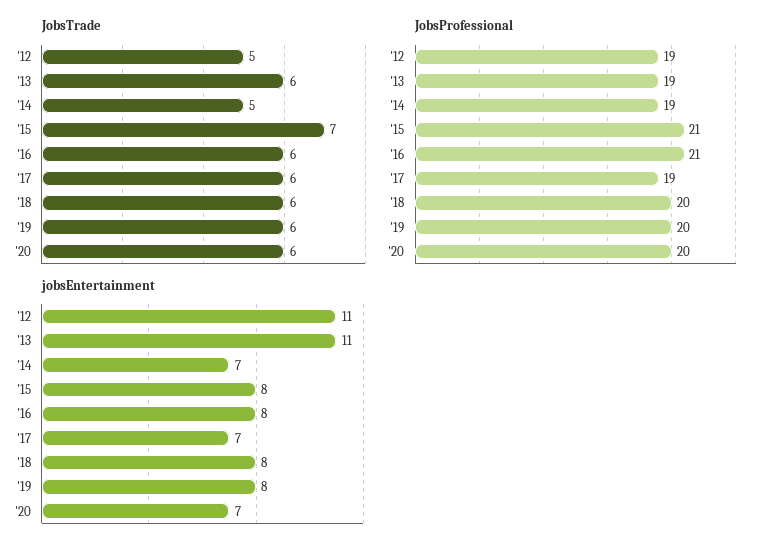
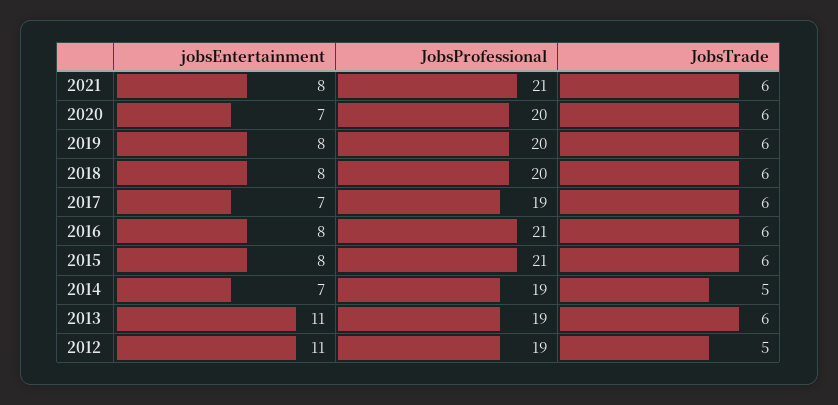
JobsTrade, '15: 7 -> 6
jobsEntertainment, 2021: none -> 8
JobsProfessional, 2021: none -> 21
JobsTrade, 2021: none -> 6

